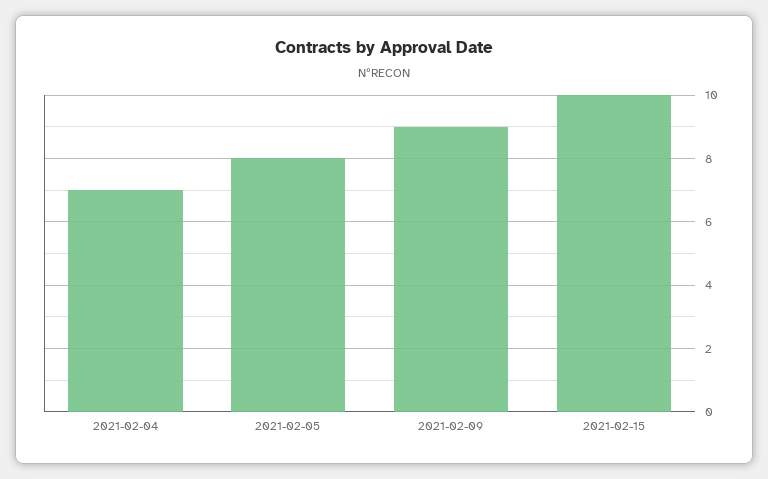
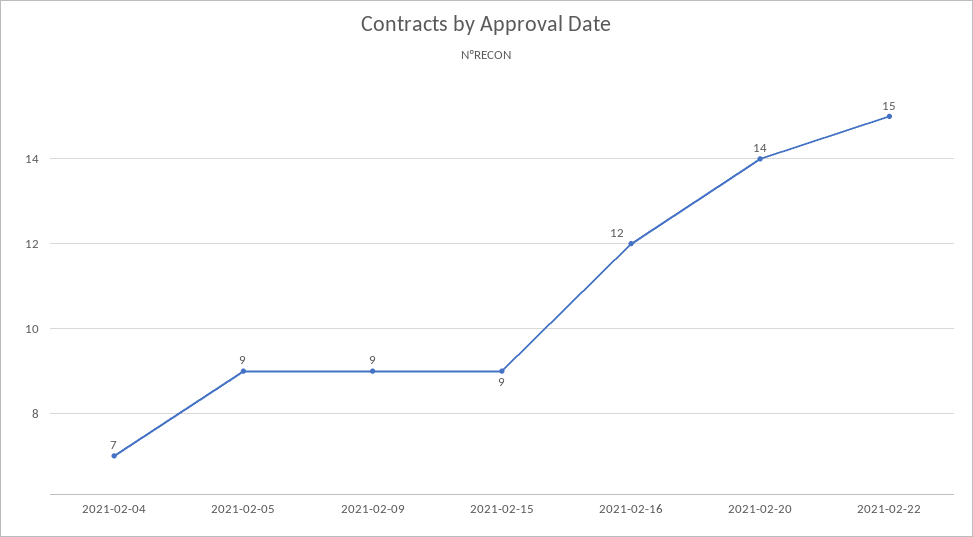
2021-02-05: 8 -> 9
2021-02-15: 10 -> 9
2021-02-16: none -> 12
2021-02-20: none -> 14
2021-02-22: none -> 15

